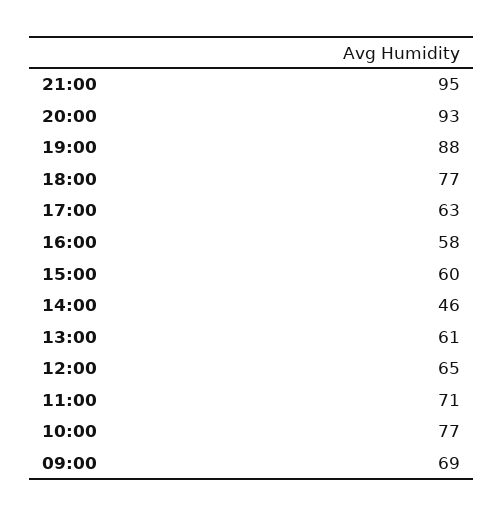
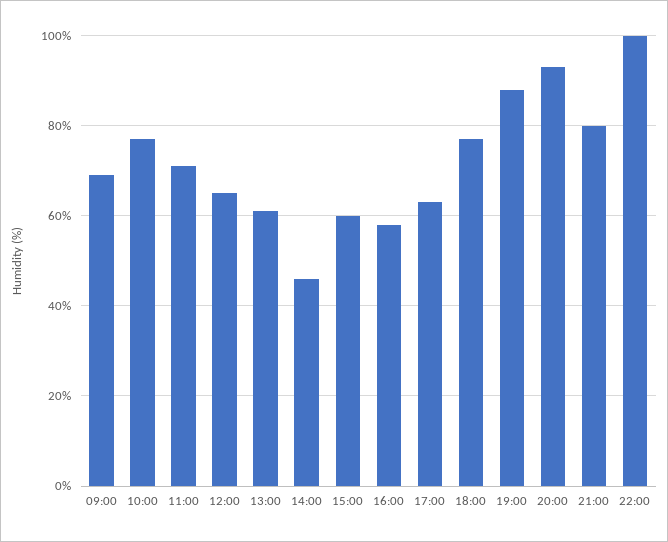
21:00: 95 -> 80
22:00: none -> 100

